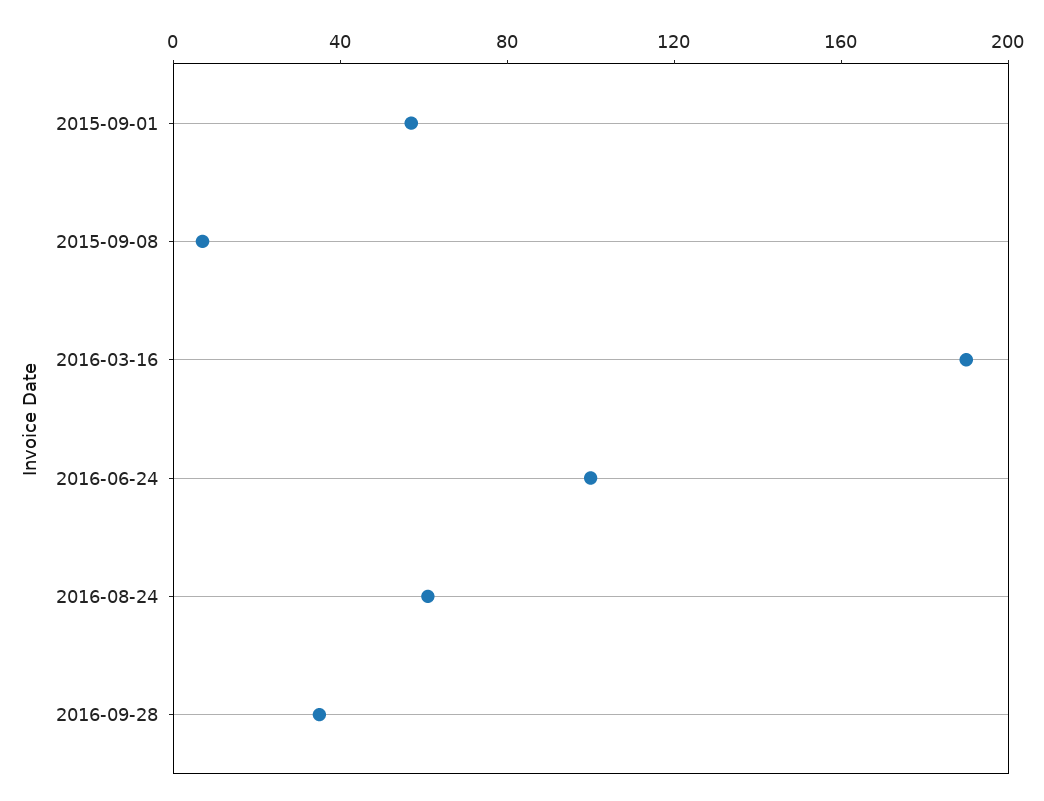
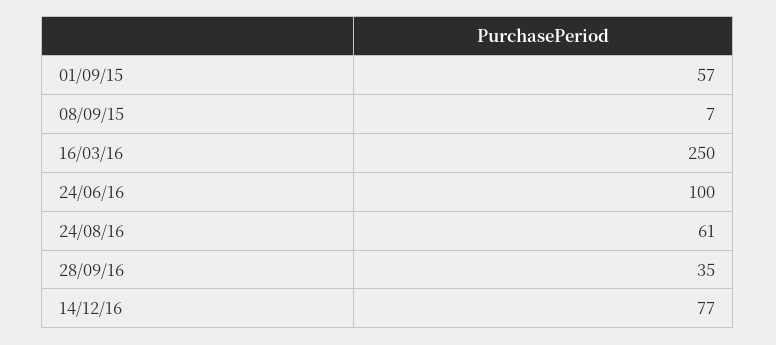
2016-03-16: 190 -> 250
14/12/16: none -> 77

